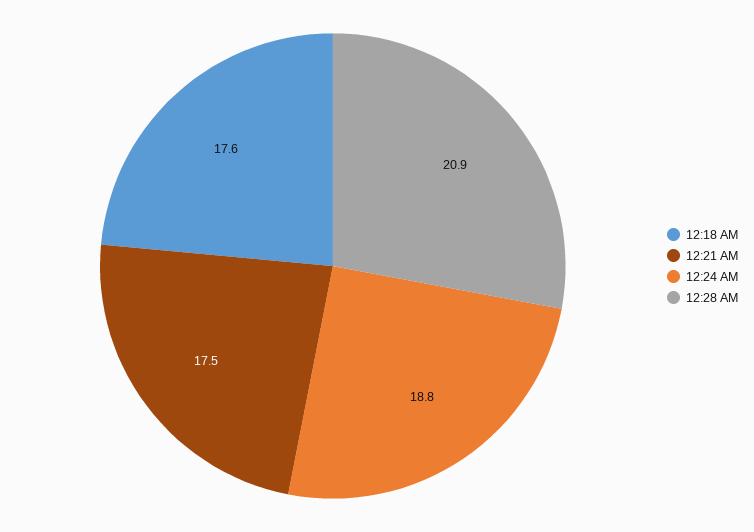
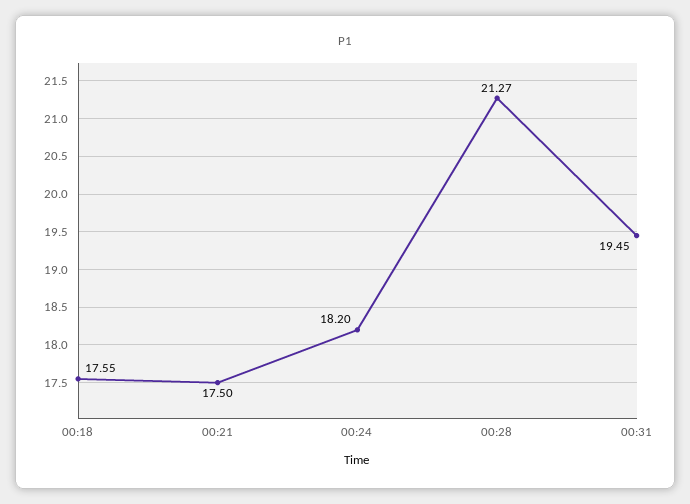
12:24 AM: 18.8 -> 18.2
12:28 AM: 20.9 -> 21.27
00:31: none -> 19.45

